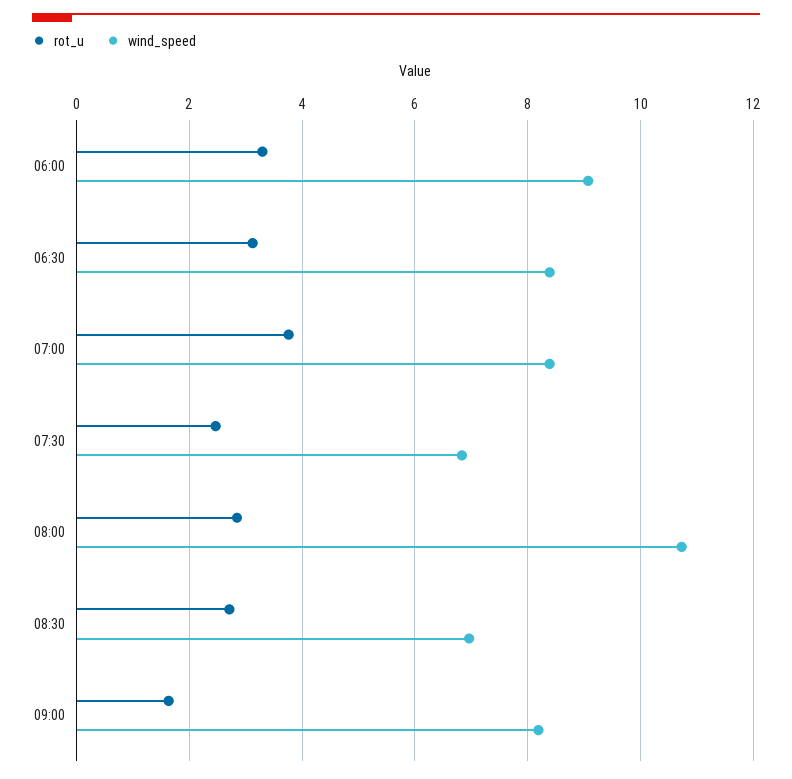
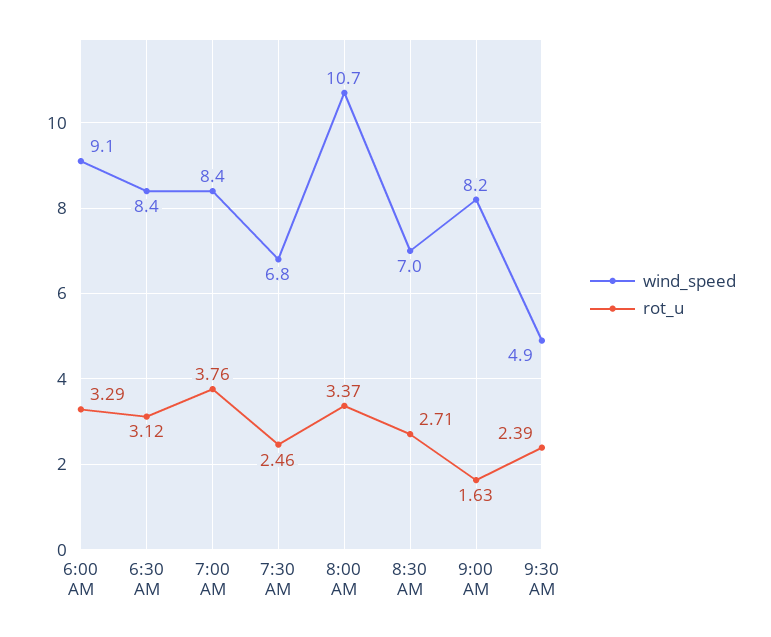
rot_u, 08:00: 2.8 -> 3.37
wind_speed, 9:30 AM: none -> 4.9
rot_u, 9:30 AM: none -> 2.39

